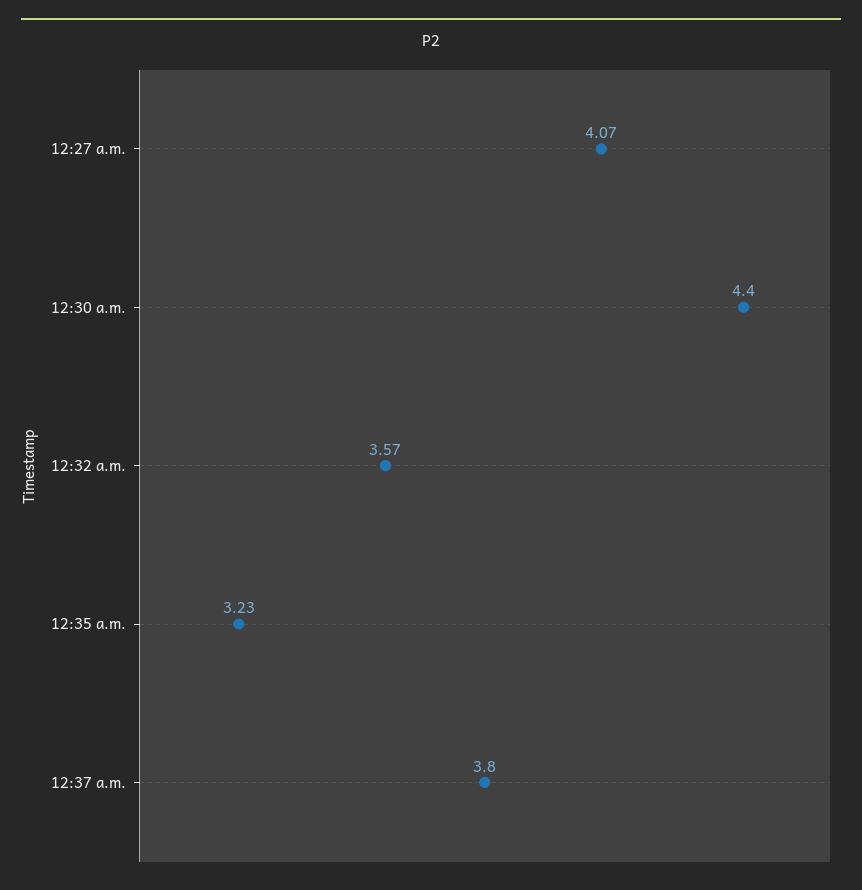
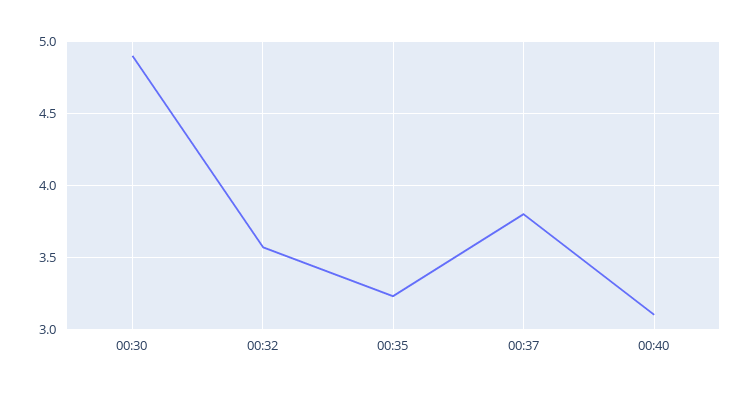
12:27 a.m.: 4.07 -> none
12:30 a.m.: 4.4 -> 4.9
00:40: none -> 3.1

